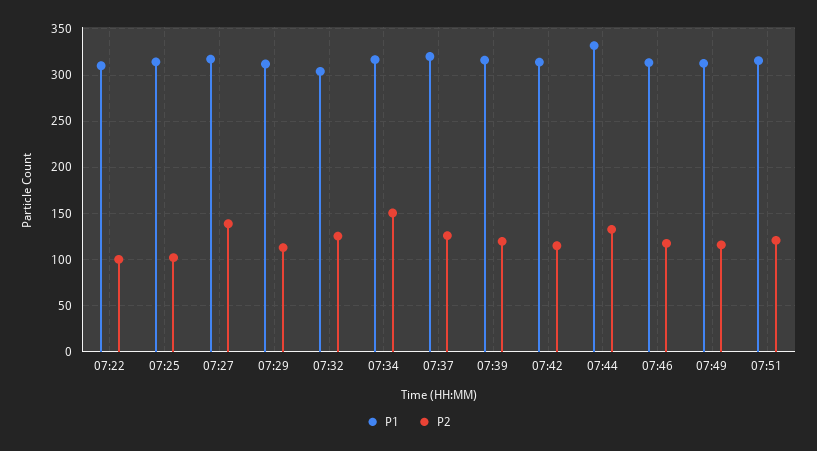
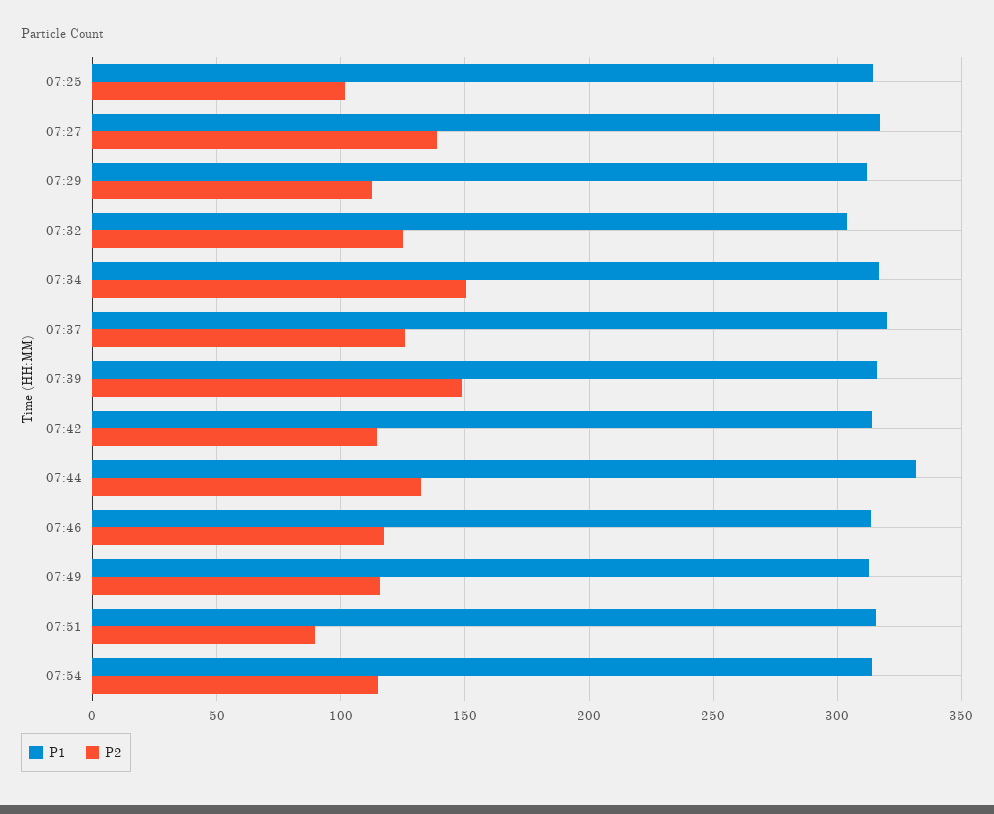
P1, 07:22: 310 -> none
P2, 07:22: 100 -> none
P2, 07:39: 120 -> 150
P2, 07:51: 120 -> 90
P1, 07:54: none -> 315
P2, 07:54: none -> 115

